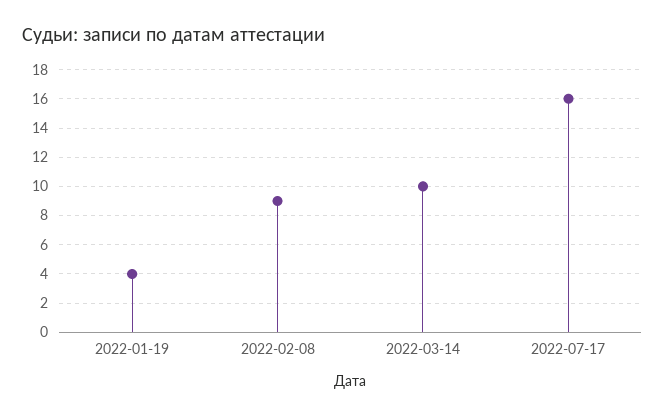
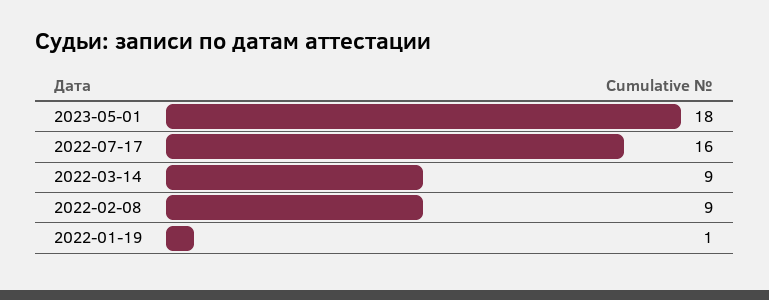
2022-01-19: 4 -> 1
2022-03-14: 10 -> 9
2023-05-01: none -> 18

